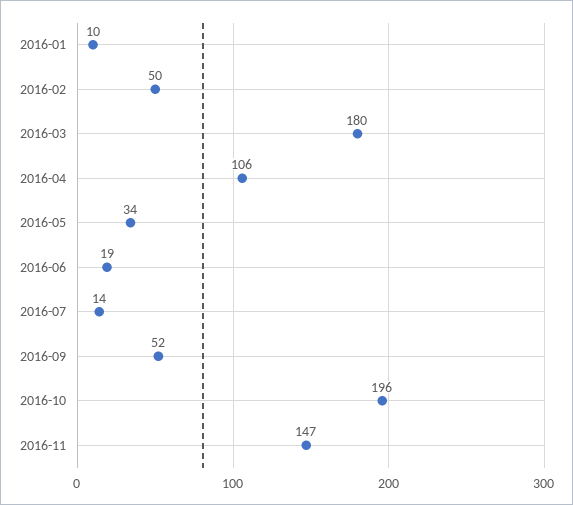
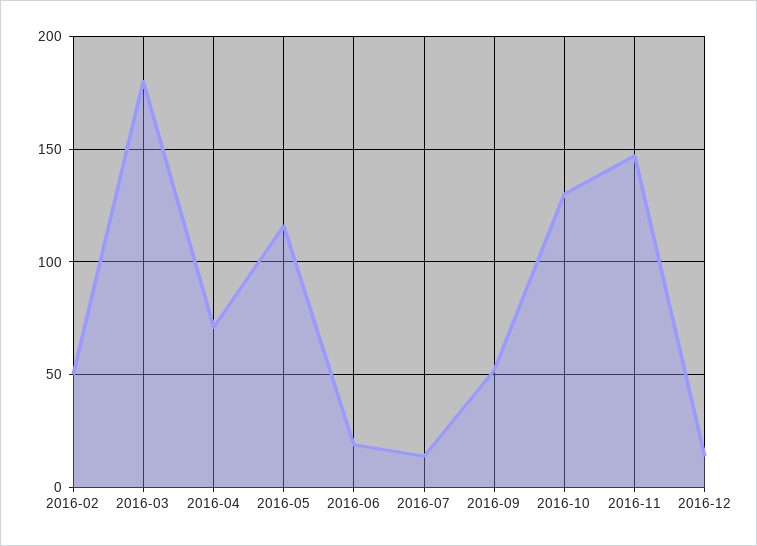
2016-01: 10 -> none
2016-04: 106 -> 70
2016-05: 34 -> 115
2016-10: 196 -> 130
2016-12: none -> 15

